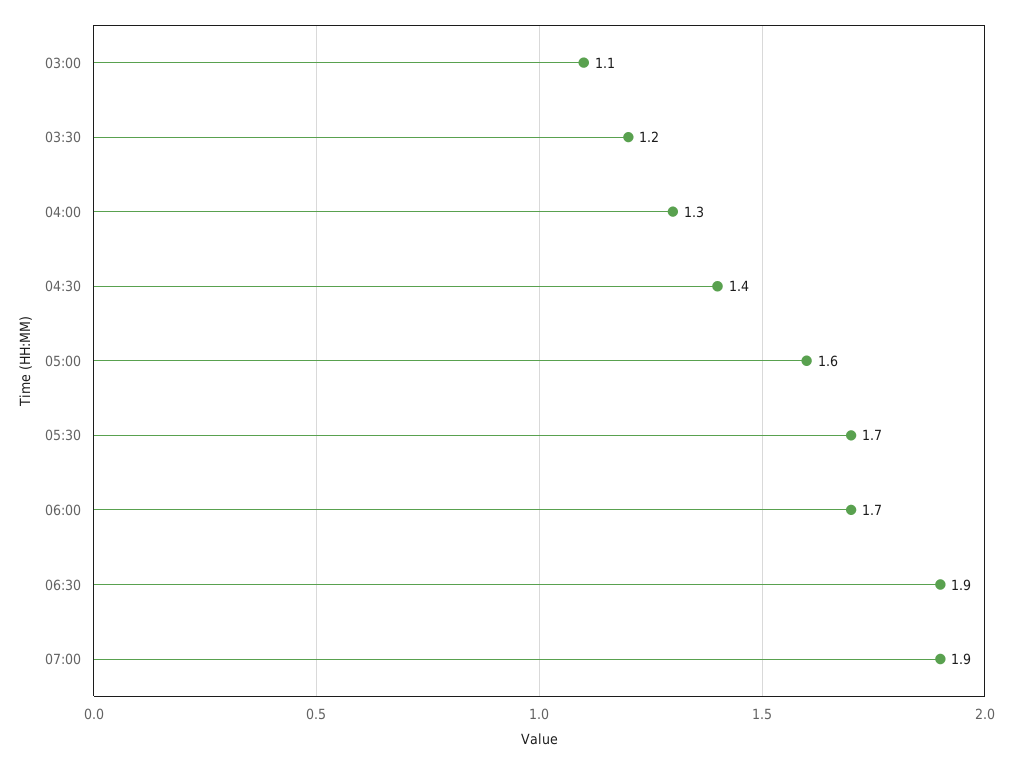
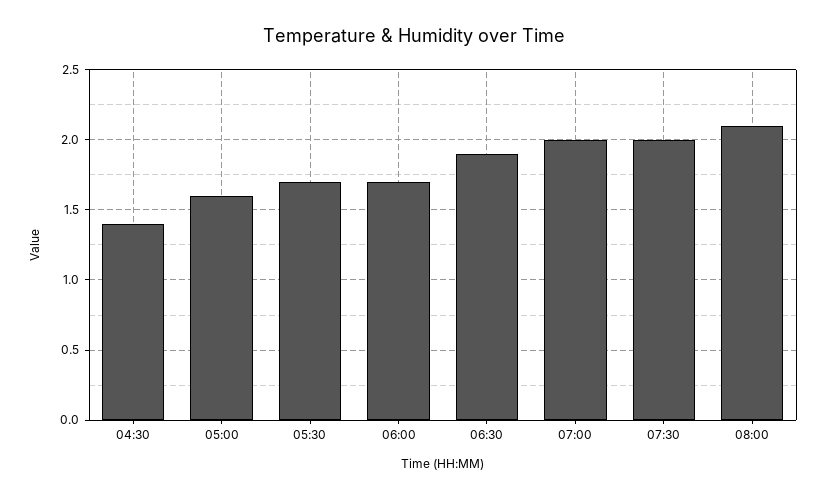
03:00: 1.1 -> none
03:30: 1.2 -> none
04:00: 1.3 -> none
07:00: 1.9 -> 2
07:30: none -> 2
08:00: none -> 2.1

